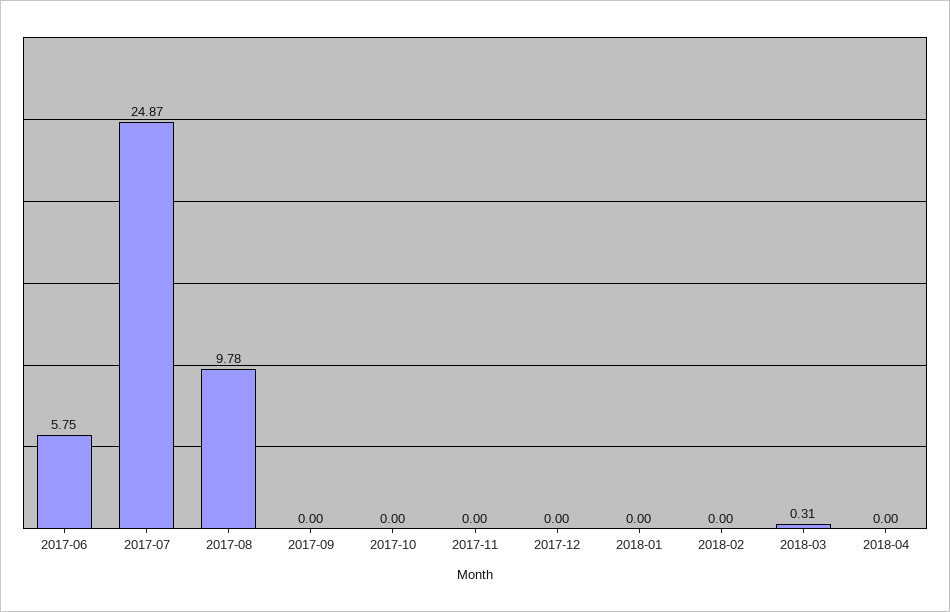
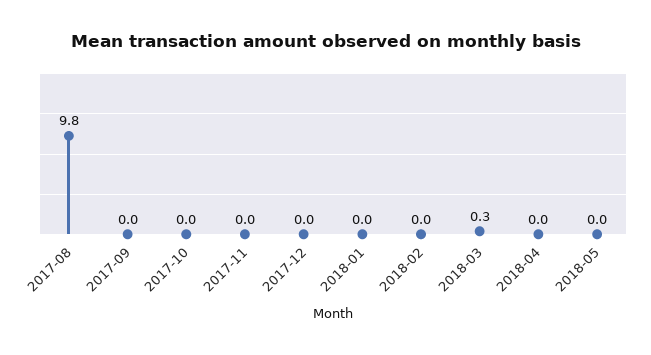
2017-06: 5.75 -> none
2017-07: 24.87 -> none
2018-05: none -> 0

